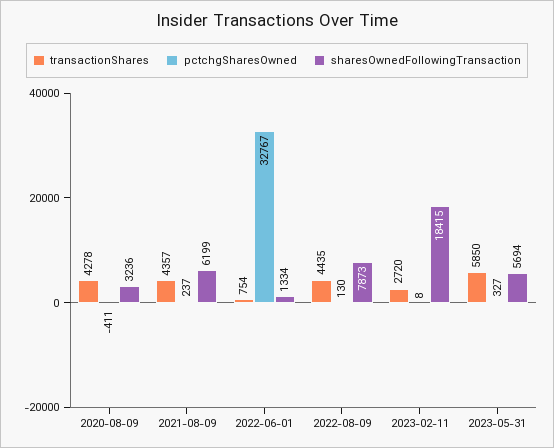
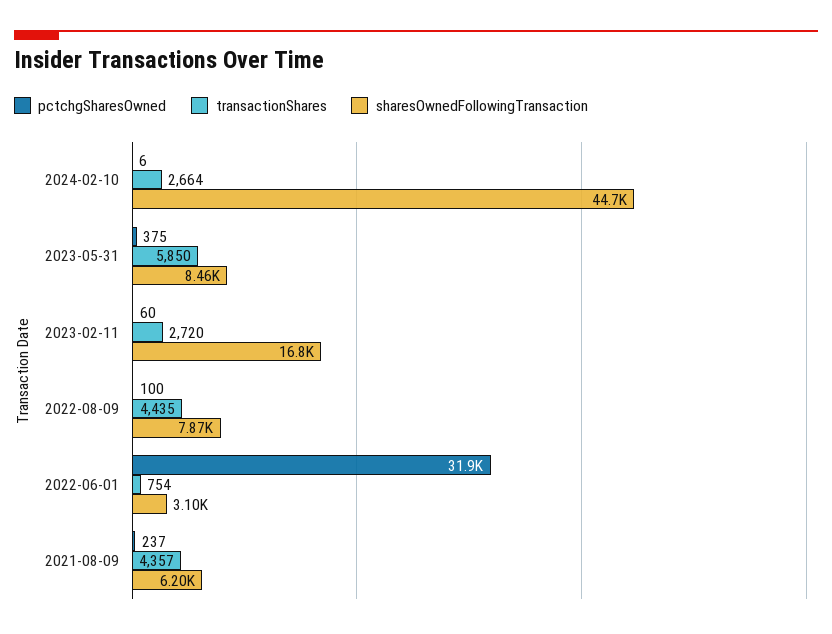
transactionShares, 2020-08-09: 4278 -> none
pctchgSharesOwned, 2020-08-09: -411 -> none
sharesOwnedFollowingTransaction, 2020-08-09: 3236 -> none
pctchgSharesOwned, 2022-06-01: 32767 -> 31900
sharesOwnedFollowingTransaction, 2022-06-01: 1334 -> 3100
pctchgSharesOwned, 2022-08-09: 130 -> 100
pctchgSharesOwned, 2023-02-11: 8 -> 60
sharesOwnedFollowingTransaction, 2023-02-11: 18415 -> 16800
pctchgSharesOwned, 2023-05-31: 327 -> 375
sharesOwnedFollowingTransaction, 2023-05-31: 5694 -> 8460
pctchgSharesOwned, 2024-02-10: none -> 6
transactionShares, 2024-02-10: none -> 2664
sharesOwnedFollowingTransaction, 2024-02-10: none -> 44700

